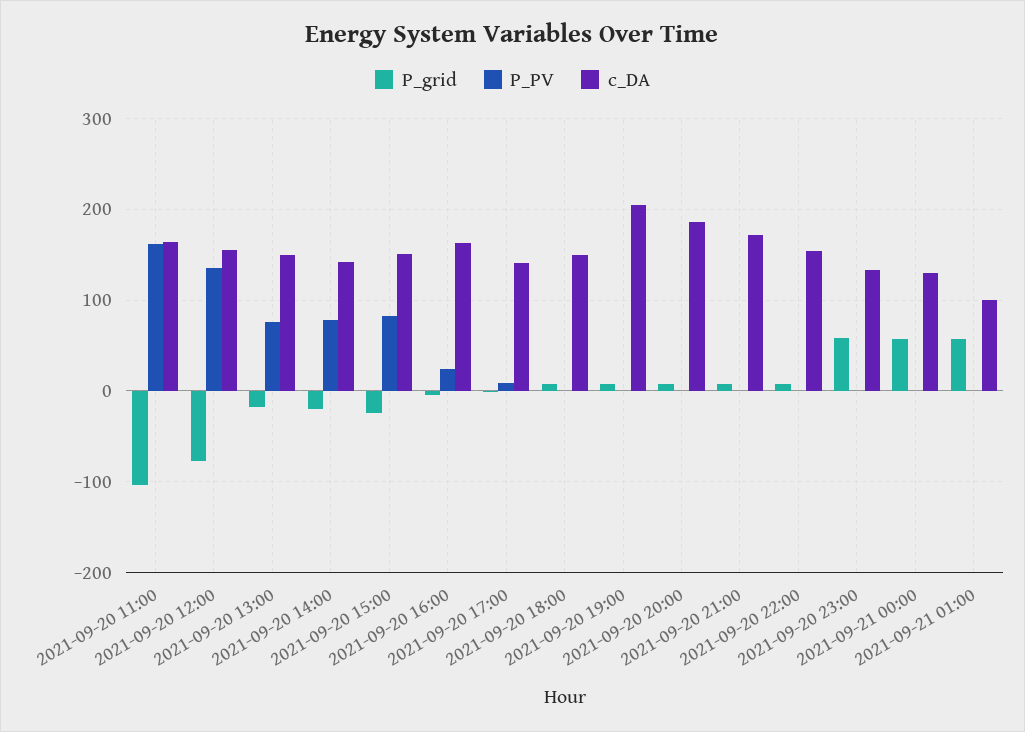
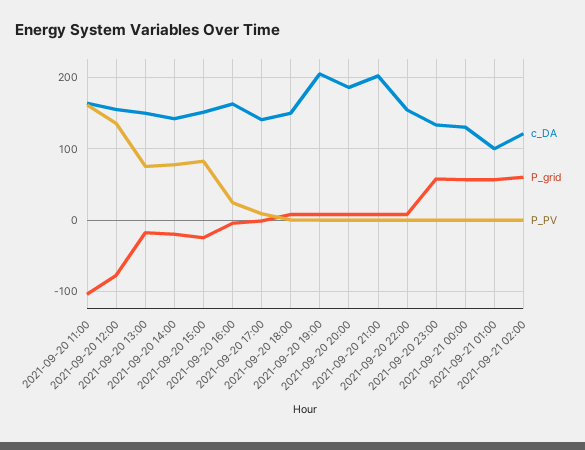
c_DA, 2021-09-20 21:00: 170 -> 200
c_DA, 2021-09-21 02:00: none -> 120
P_grid, 2021-09-21 02:00: none -> 60
P_PV, 2021-09-21 02:00: none -> 0

